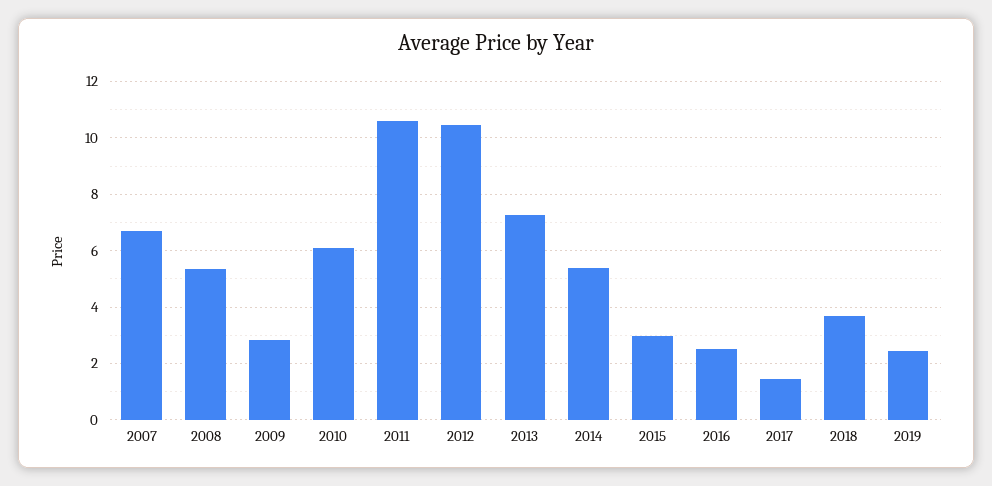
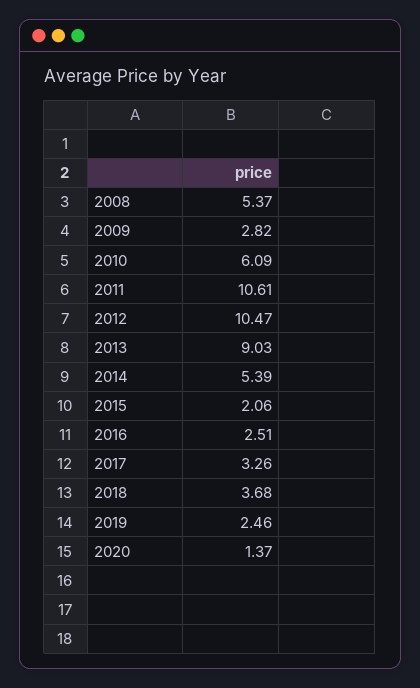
2007: 6.75 -> none
2013: 7.25 -> 9.03
2015: 3 -> 2.06
2017: 1.5 -> 3.26
2020: none -> 1.37

